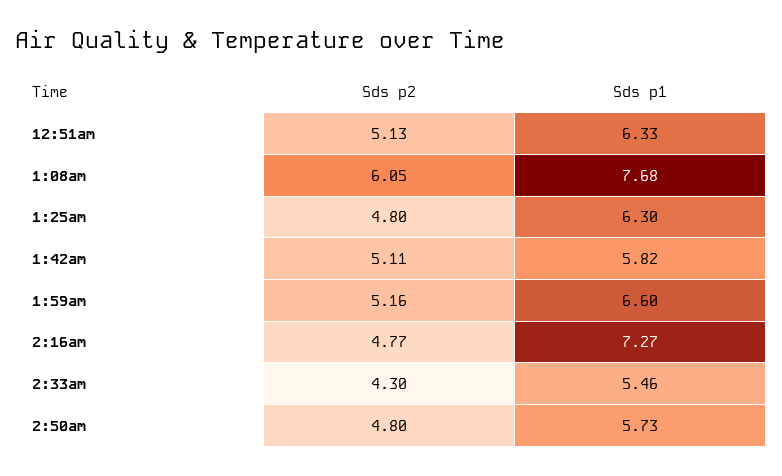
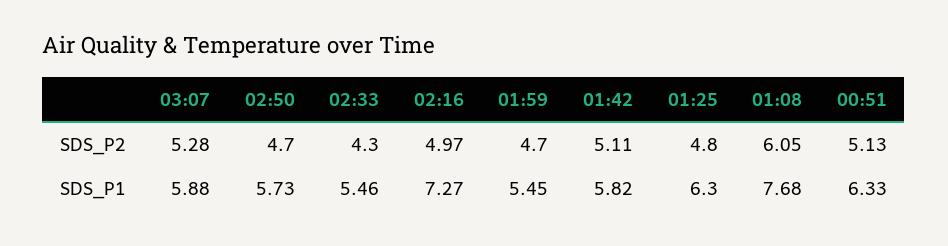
Sds p2, 1:59am: 5.16 -> 4.7
Sds p1, 1:59am: 6.6 -> 5.45
Sds p2, 2:16am: 4.77 -> 4.97
Sds p2, 2:50am: 4.8 -> 4.7
Sds p2, 03:07: none -> 5.28
Sds p1, 03:07: none -> 5.88

